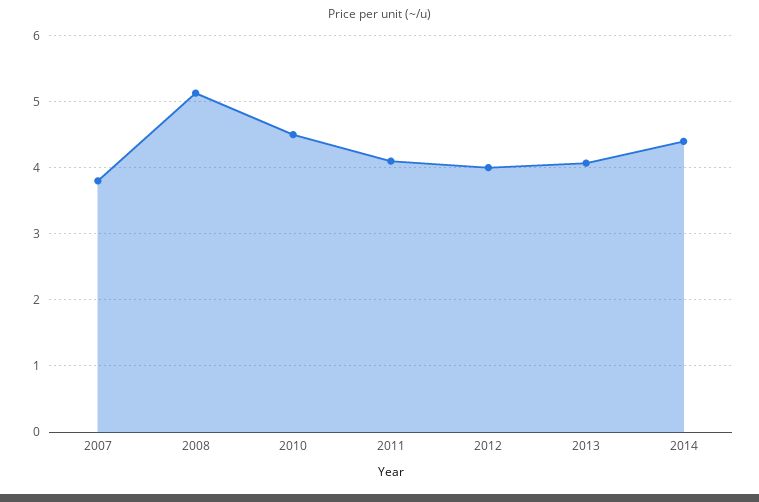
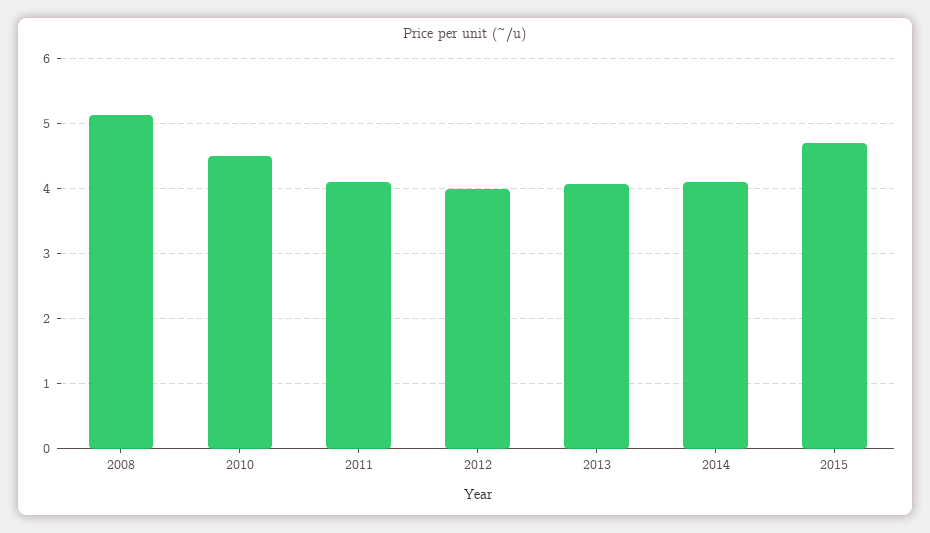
2007: 3.8 -> none
2014: 4.4 -> 4.1
2015: none -> 4.7

